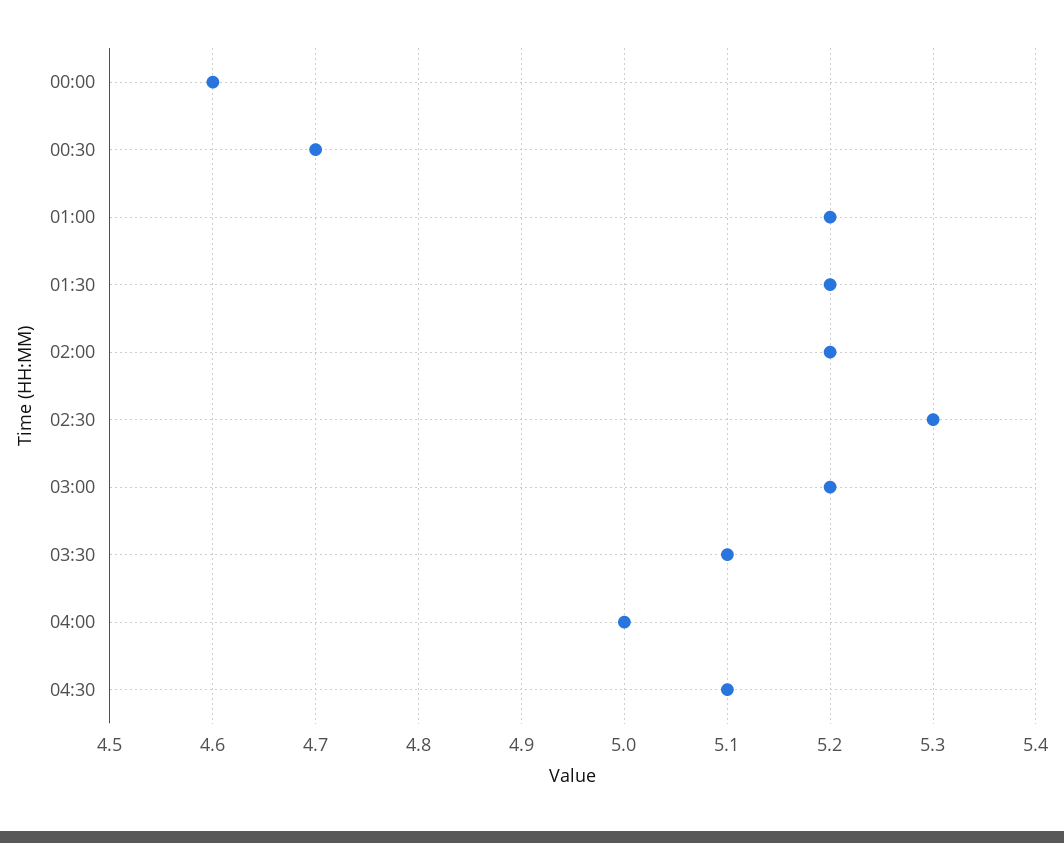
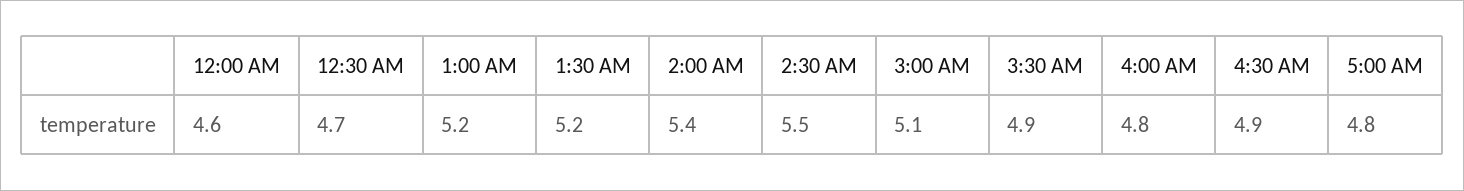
02:00: 5.2 -> 5.4
02:30: 5.3 -> 5.5
03:00: 5.2 -> 5.1
03:30: 5.1 -> 4.9
04:00: 5 -> 4.8
04:30: 5.1 -> 4.9
5:00 AM: none -> 4.8

